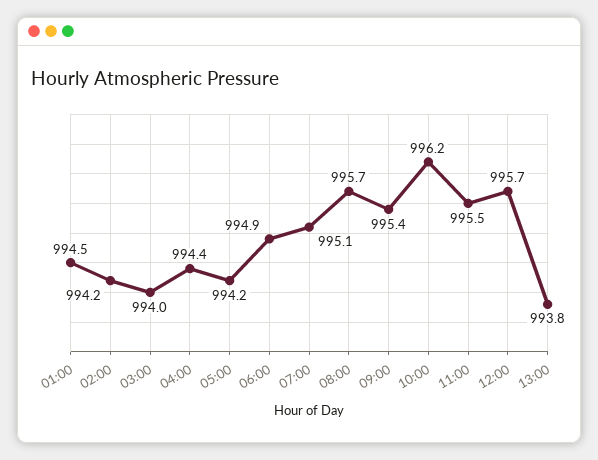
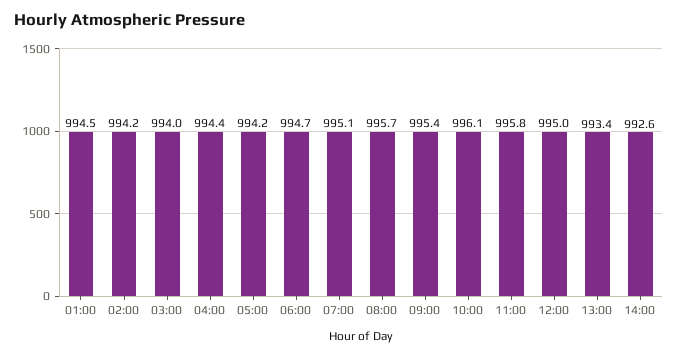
06:00: 994.9 -> 994.7
10:00: 996.2 -> 996.1
11:00: 995.5 -> 995.8
12:00: 995.7 -> 995
13:00: 993.8 -> 993.4
14:00: none -> 992.6

